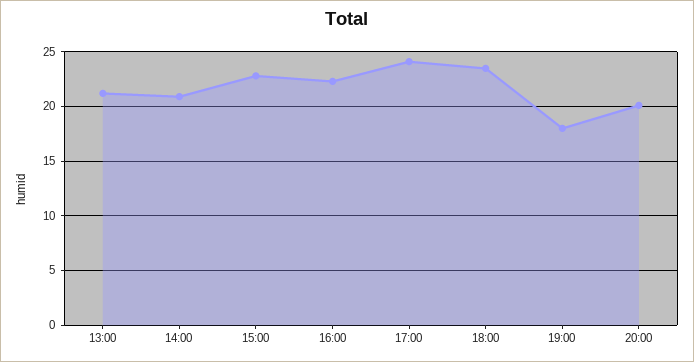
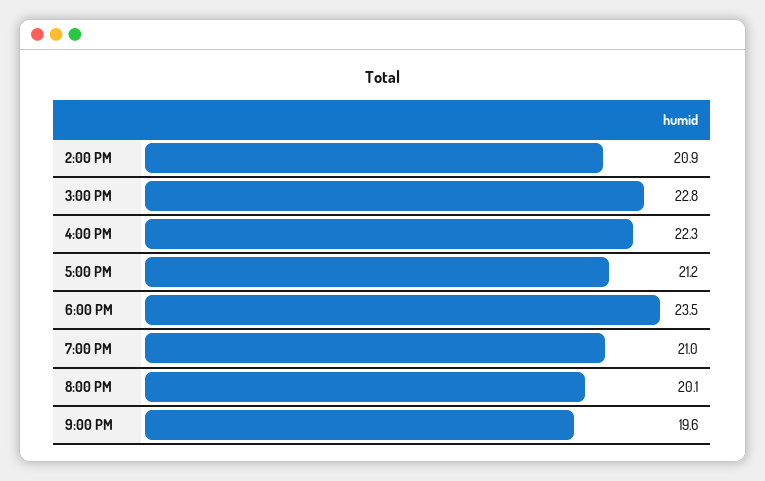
13:00: 21 -> none
17:00: 24 -> 21.2
19:00: 18 -> 21
9:00 PM: none -> 19.6

